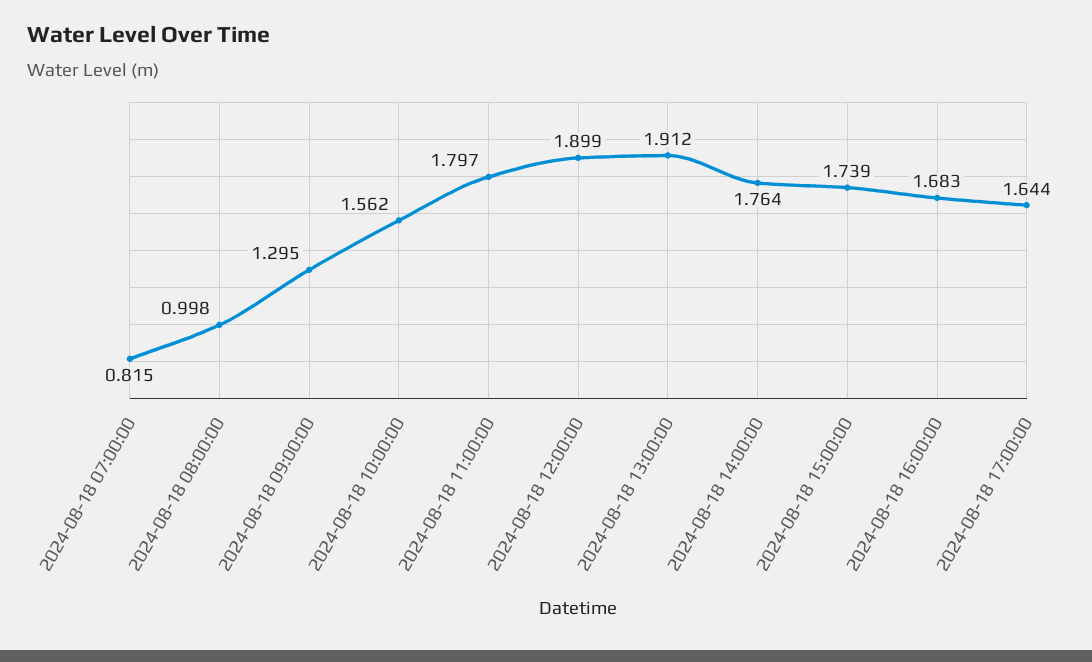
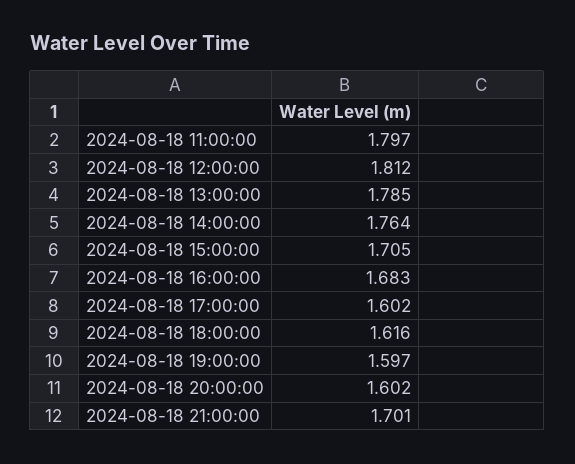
2024-08-18 07:00:00: 0.815 -> none
2024-08-18 08:00:00: 0.998 -> none
2024-08-18 09:00:00: 1.295 -> none
2024-08-18 10:00:00: 1.562 -> none
2024-08-18 12:00:00: 1.899 -> 1.812
2024-08-18 13:00:00: 1.912 -> 1.785
2024-08-18 15:00:00: 1.739 -> 1.705
2024-08-18 17:00:00: 1.644 -> 1.602
2024-08-18 18:00:00: none -> 1.616
2024-08-18 19:00:00: none -> 1.597
2024-08-18 20:00:00: none -> 1.602
2024-08-18 21:00:00: none -> 1.701

